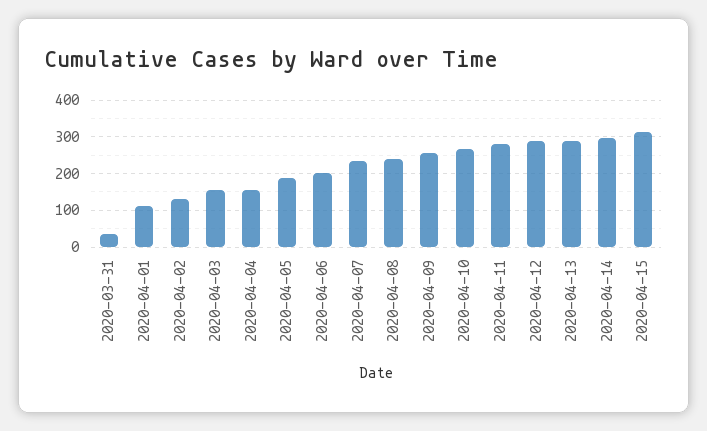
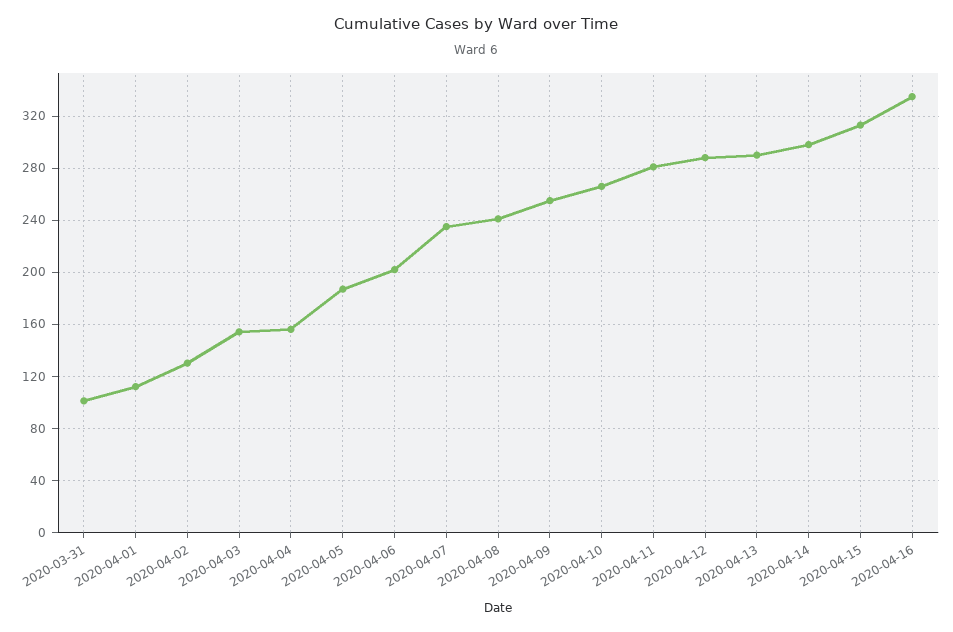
2020-03-31: 40 -> 100
2020-04-16: none -> 335

